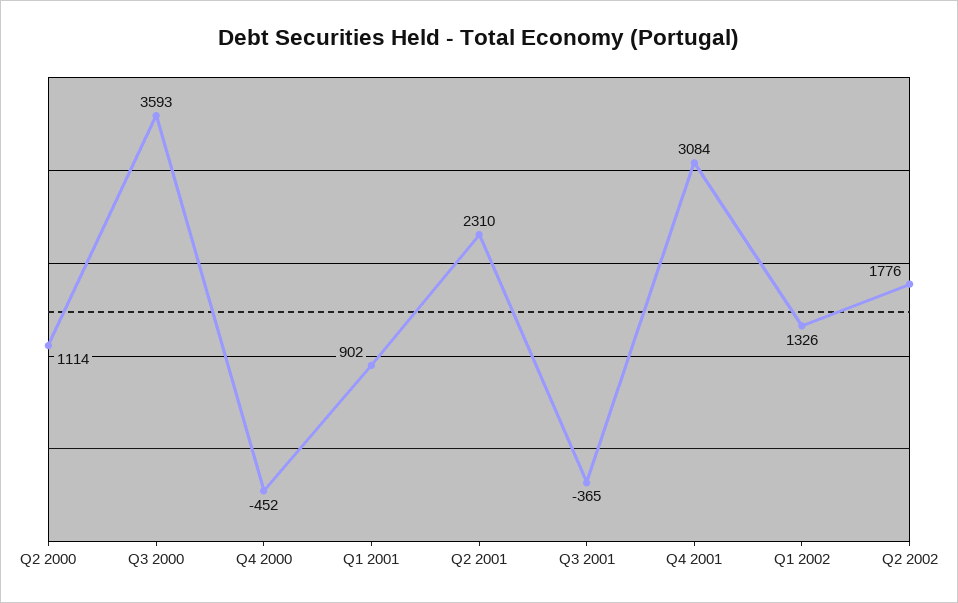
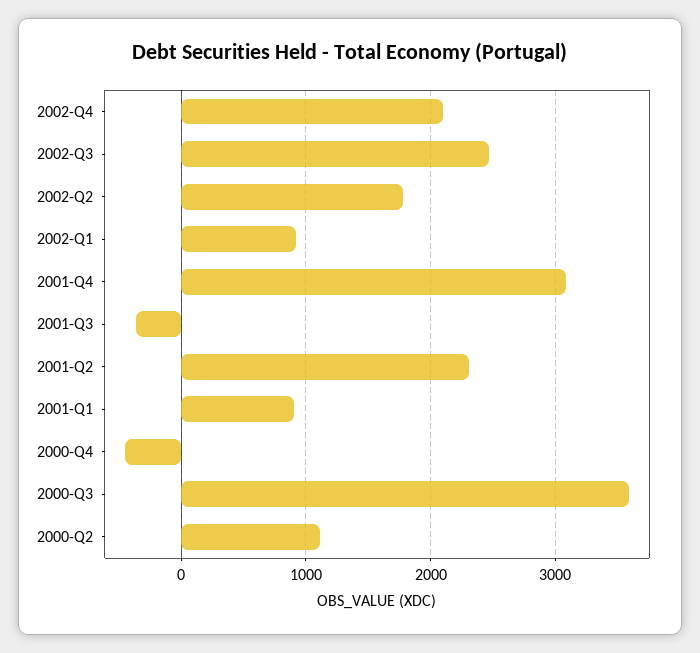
Q1 2002: 1326 -> 900
2002-Q4: none -> 2100
2002-Q3: none -> 2500

